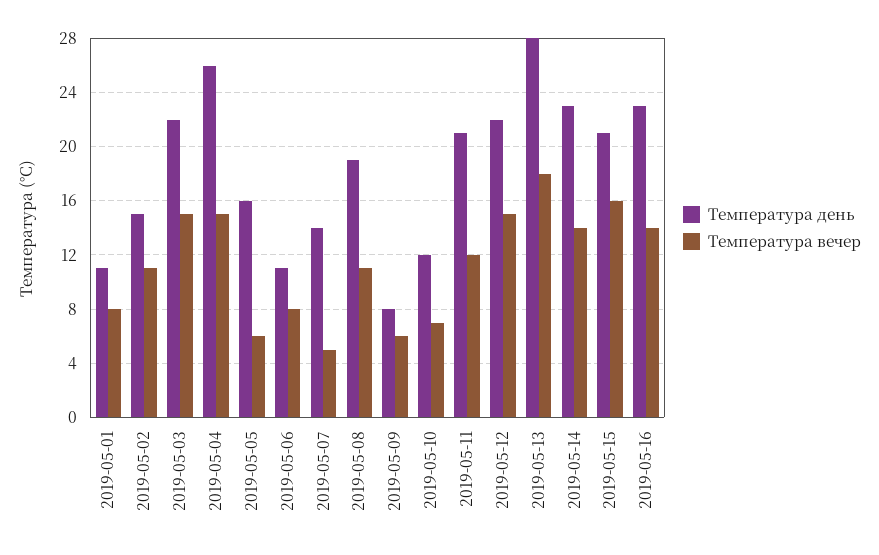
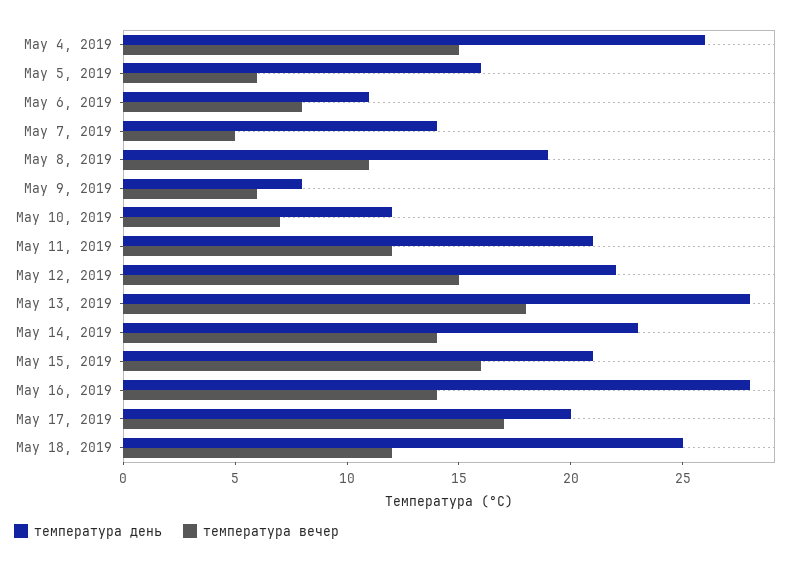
Температура день, 2019-05-01: 11 -> none
Температура вечер, 2019-05-01: 8 -> none
Температура день, 2019-05-02: 15 -> none
Температура вечер, 2019-05-02: 11 -> none
Температура день, 2019-05-03: 22 -> none
Температура вечер, 2019-05-03: 15 -> none
Температура день, 2019-05-16: 23 -> 28
Температура день, May 17, 2019: none -> 20
Температура вечер, May 17, 2019: none -> 17
Температура день, May 18, 2019: none -> 25
Температура вечер, May 18, 2019: none -> 12

